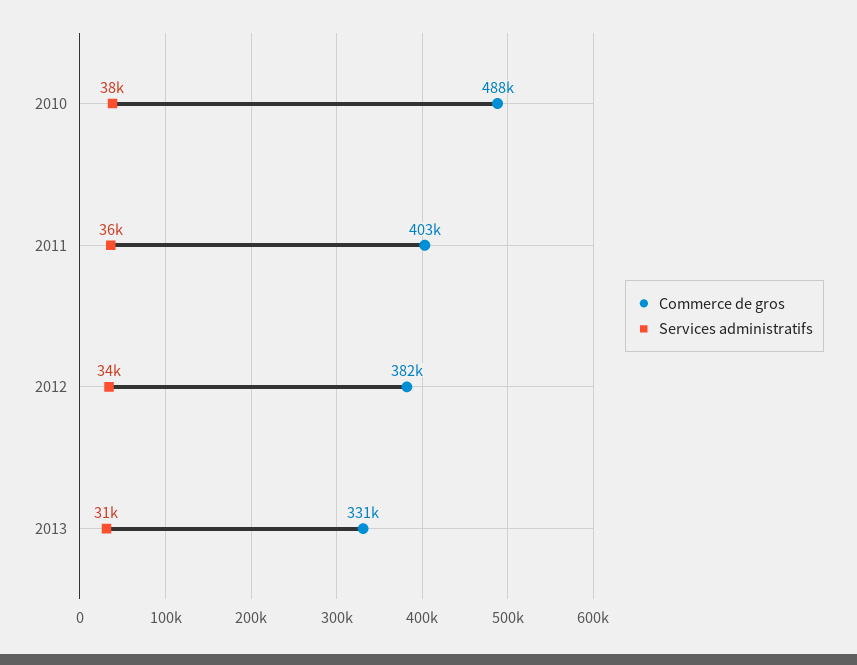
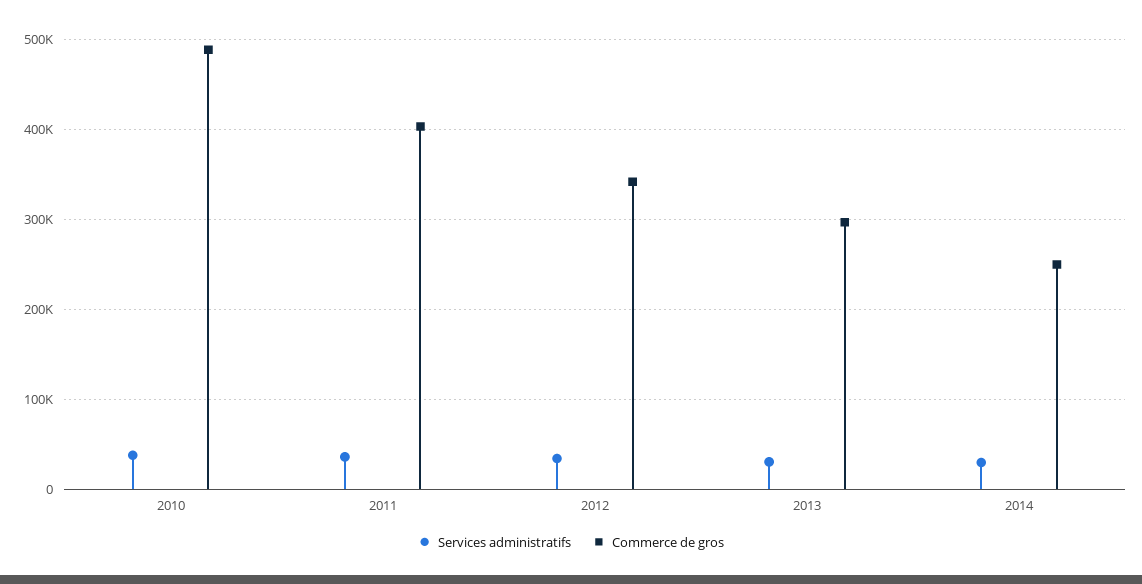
Commerce de gros, 2012: 382000 -> 340000
Commerce de gros, 2013: 331000 -> 300000
Services administratifs, 2014: none -> 30000
Commerce de gros, 2014: none -> 250000

